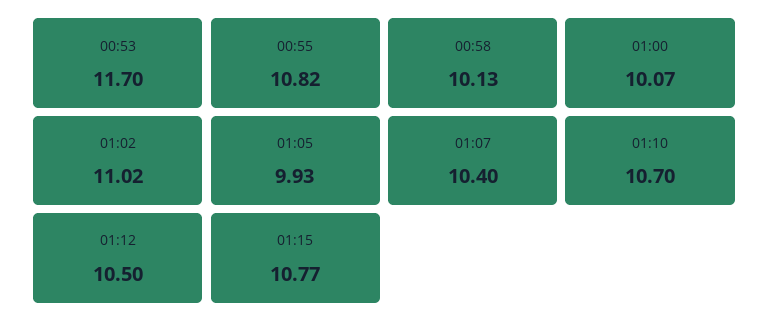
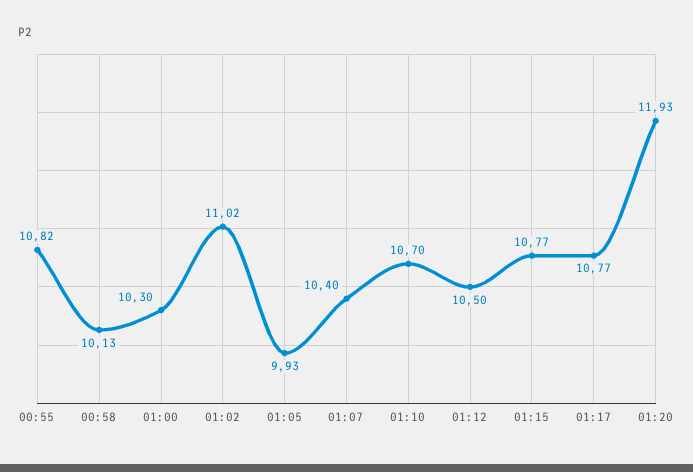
00:53: 11.7 -> none
01:00: 10.07 -> 10.3
01:17: none -> 10.77
01:20: none -> 11.93

